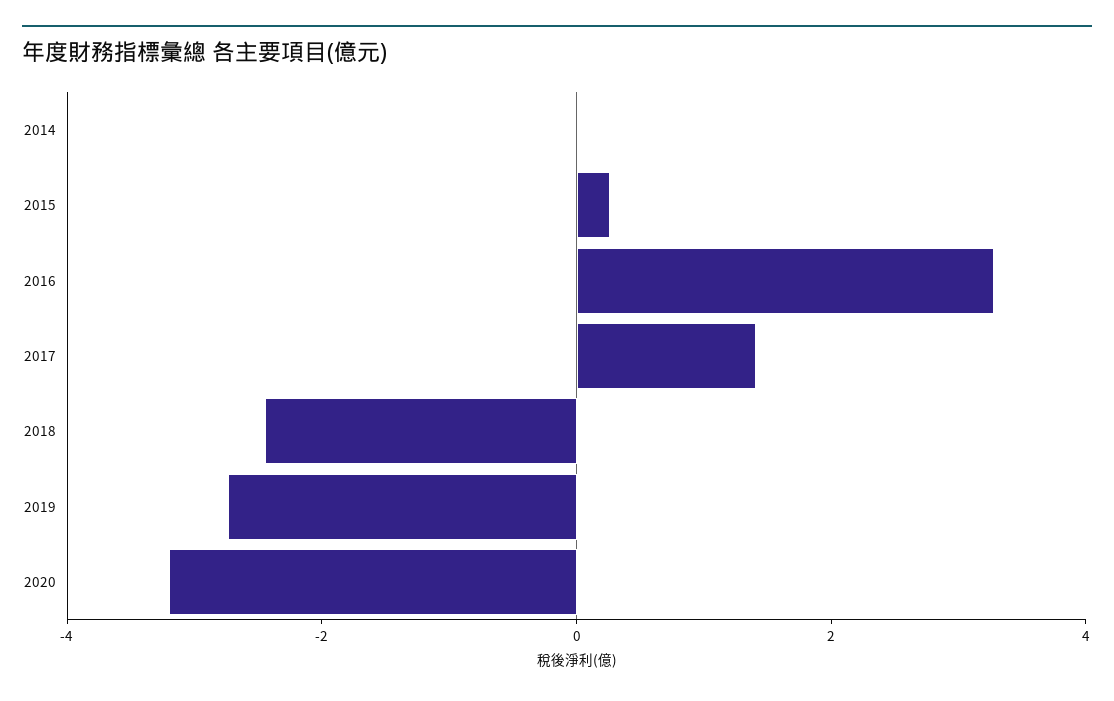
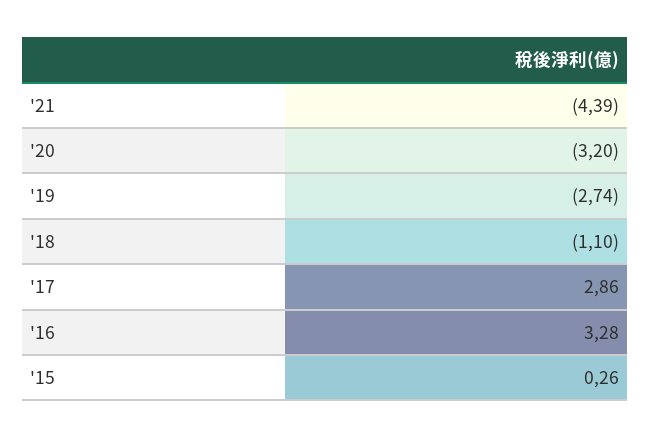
2014: 0 -> none
2017: 1.5 -> 2.86
2018: -2.5 -> -1.1
'21: none -> -4.39

